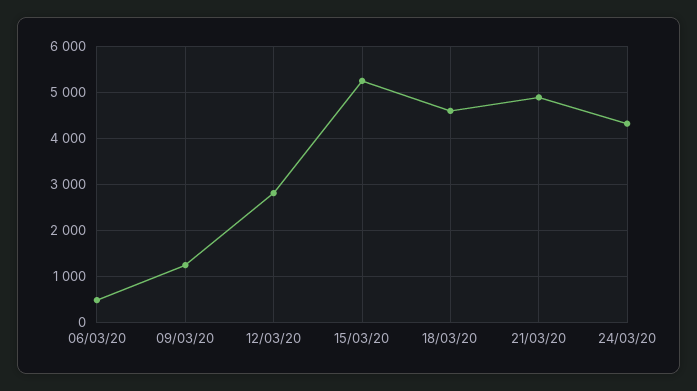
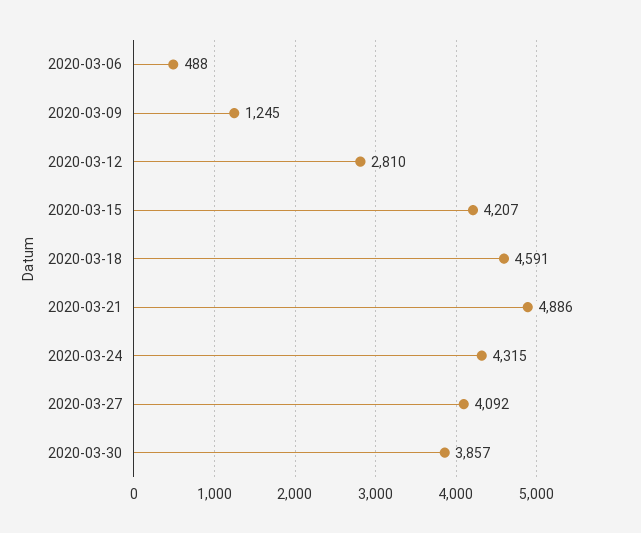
15/03/20: 5200 -> 4207
2020-03-27: none -> 4092
2020-03-30: none -> 3857

